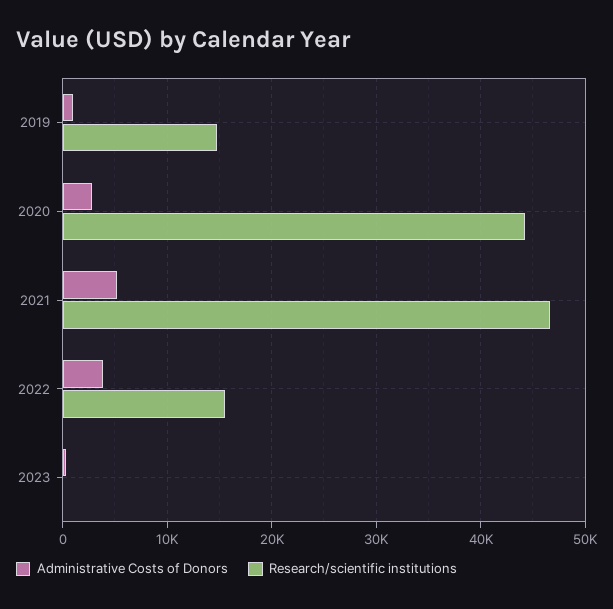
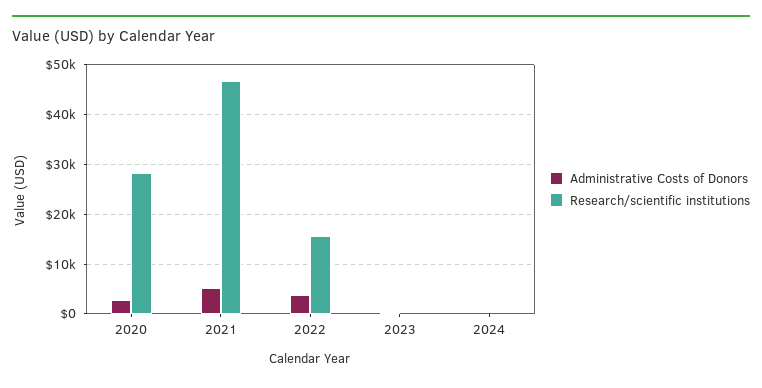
Administrative Costs of Donors, 2019: 1000 -> none
Research/scientific institutions, 2019: 15000 -> none
Research/scientific institutions, 2020: 44000 -> 28000
Administrative Costs of Donors, 2024: none -> 0
Research/scientific institutions, 2024: none -> 0

